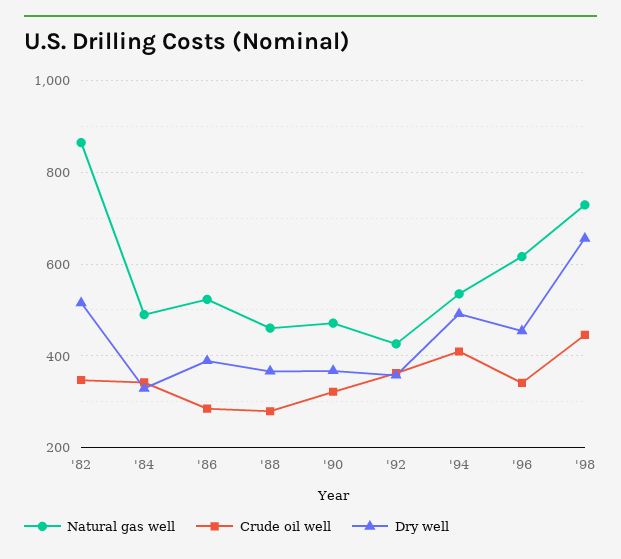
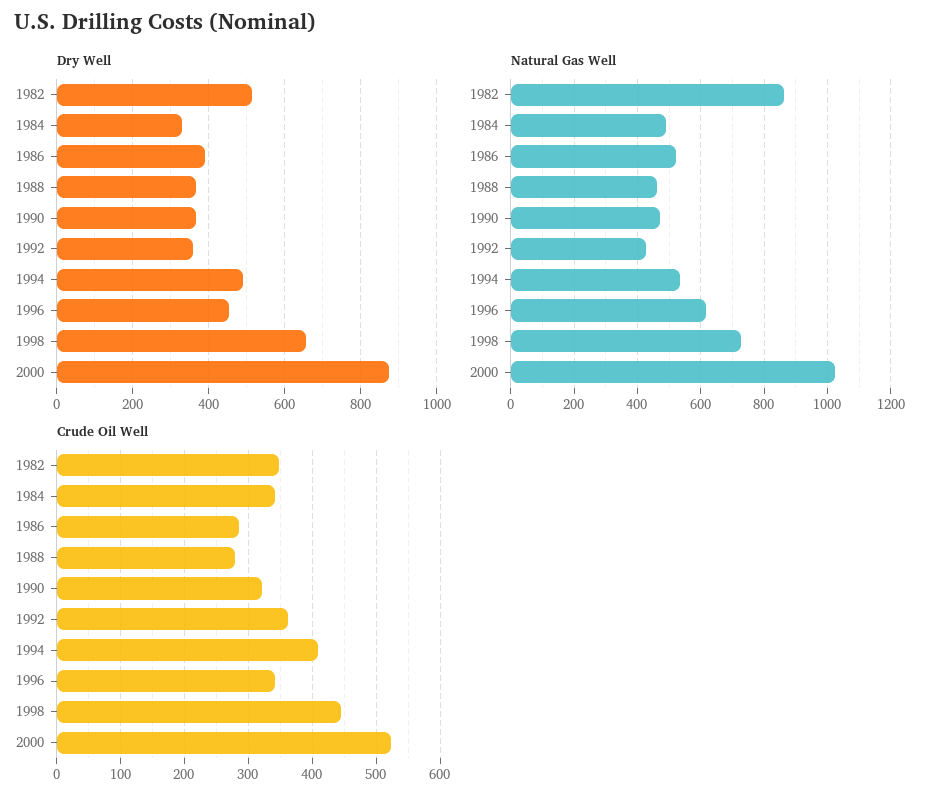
Dry well, 2000: none -> 880
Natural gas well, 2000: none -> 1020
Crude oil well, 2000: none -> 520

